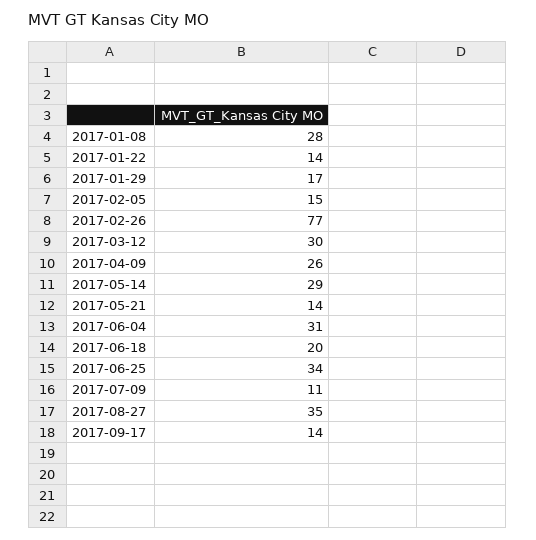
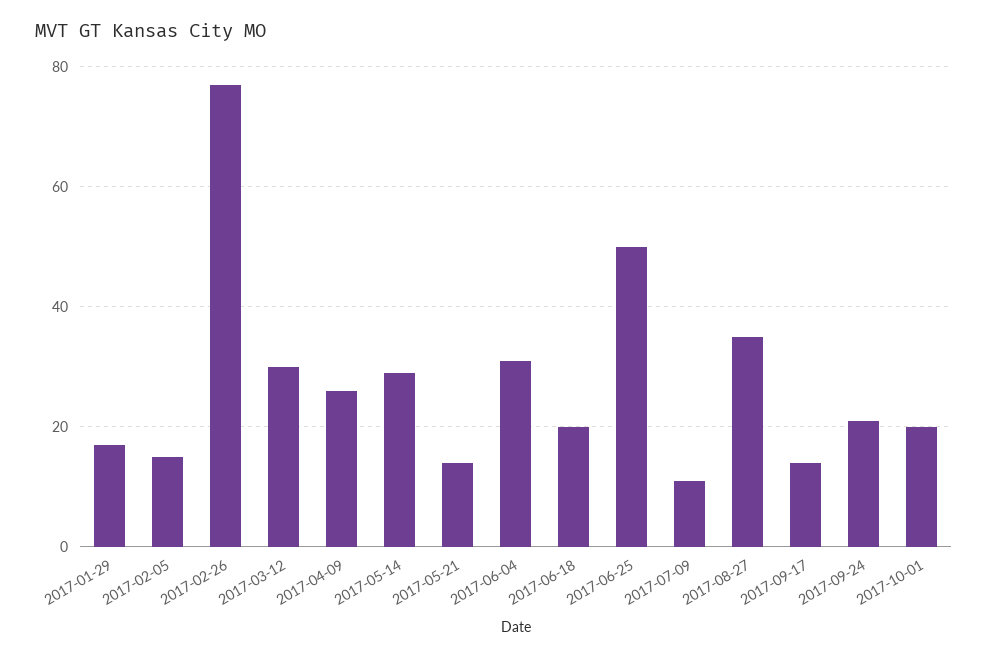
2017-01-08: 28 -> none
2017-01-22: 14 -> none
2017-06-25: 34 -> 50
2017-09-24: none -> 20
2017-10-01: none -> 20

